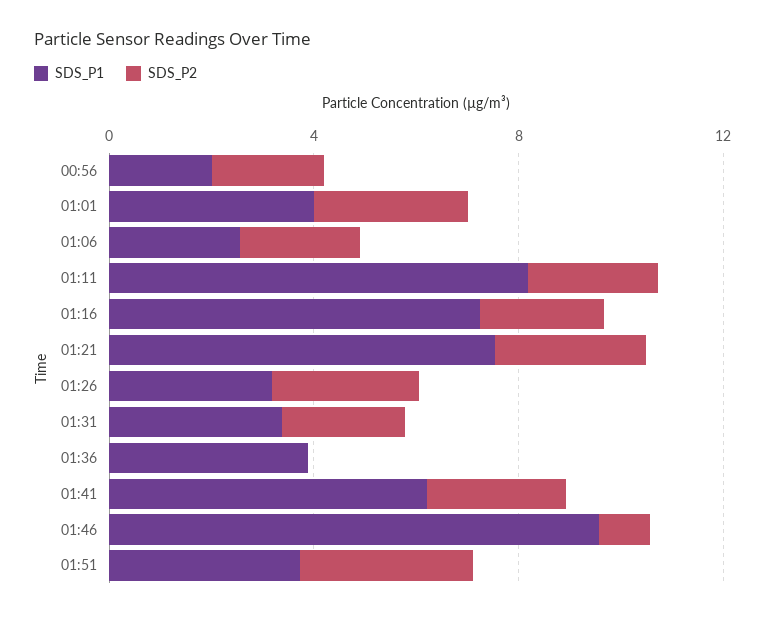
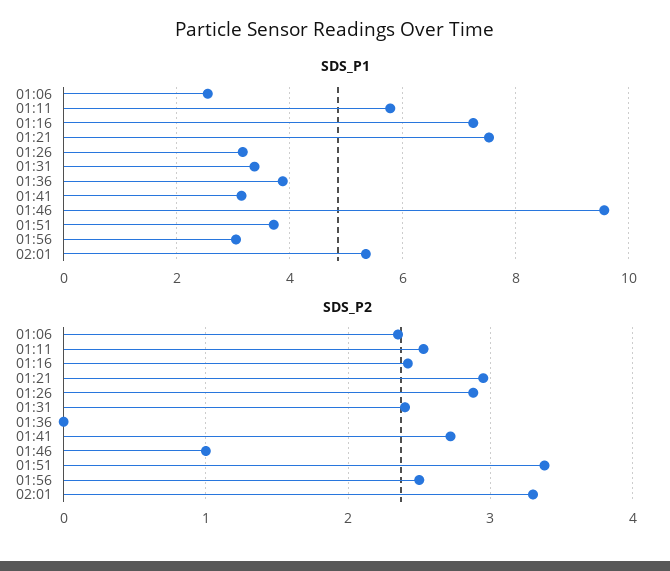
SDS_P1, 00:56: 2 -> none
SDS_P2, 00:56: 2 -> none
SDS_P1, 01:01: 4 -> none
SDS_P2, 01:01: 3 -> none
SDS_P1, 01:11: 8 -> 5.8
SDS_P1, 01:41: 6 -> 3.2
SDS_P1, 01:56: none -> 3
SDS_P1, 02:01: none -> 5.4
SDS_P2, 01:56: none -> 2.5
SDS_P2, 02:01: none -> 3.3

